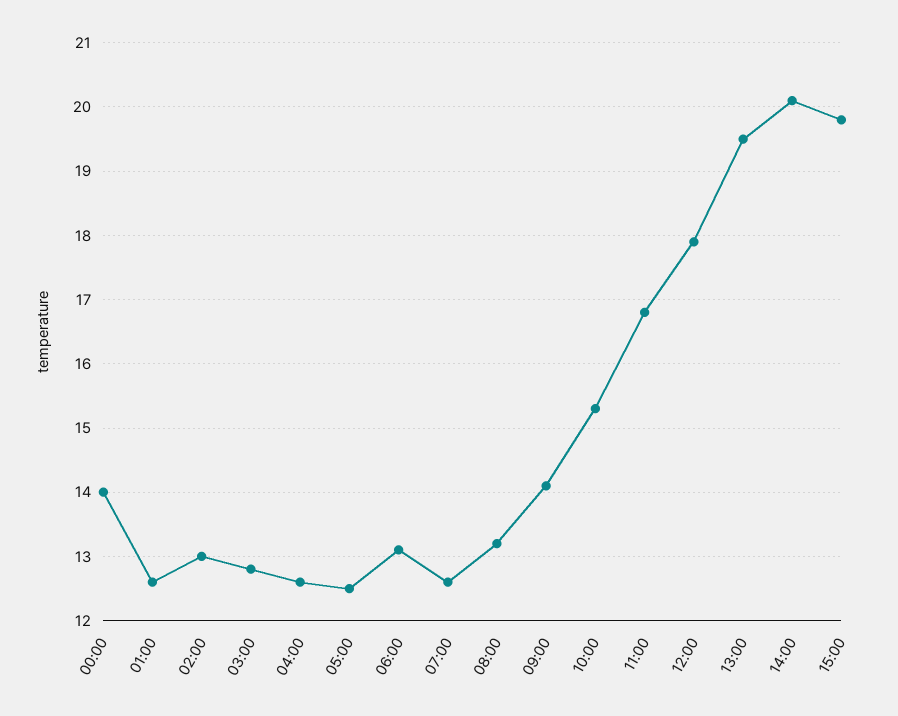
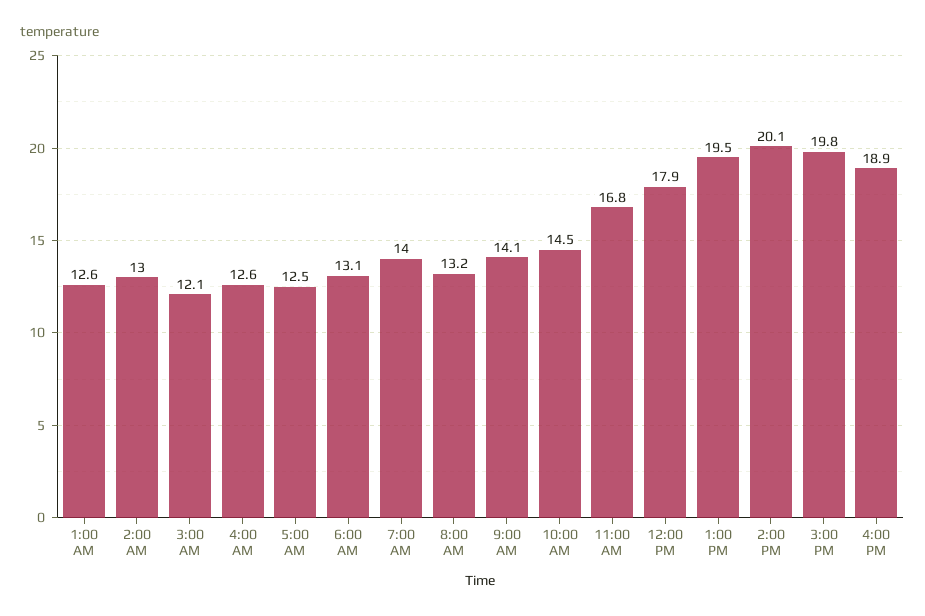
00:00: 14 -> none
03:00: 12.8 -> 12.1
07:00: 12.6 -> 14
10:00: 15.3 -> 14.5
4:00 PM: none -> 18.9

